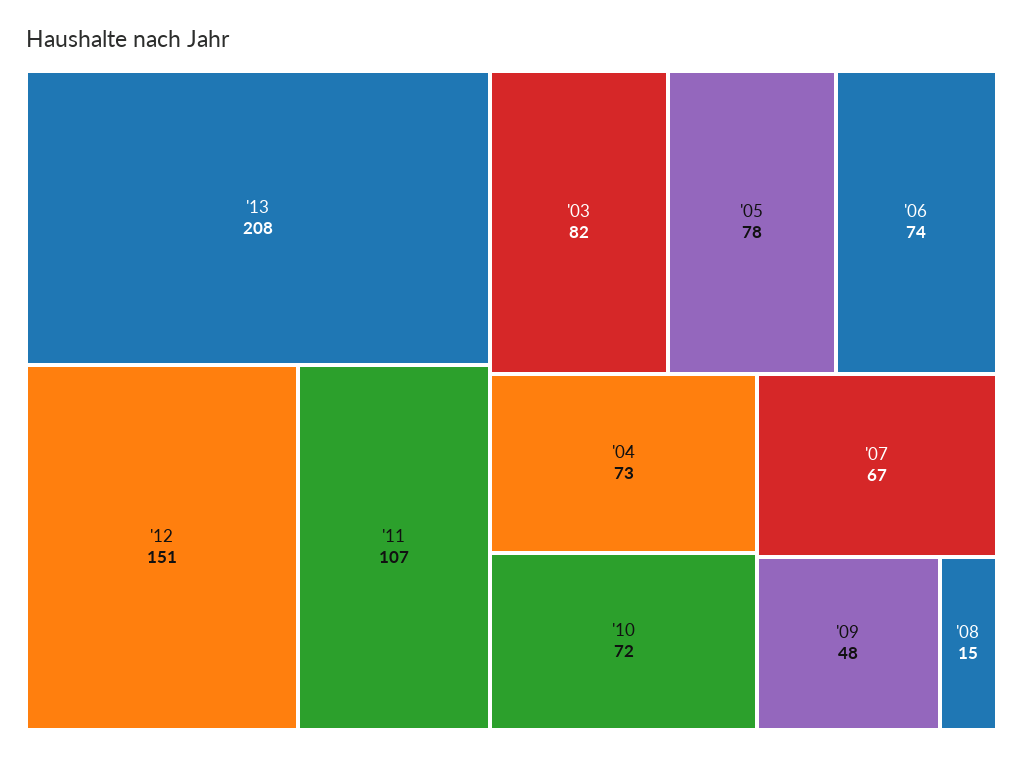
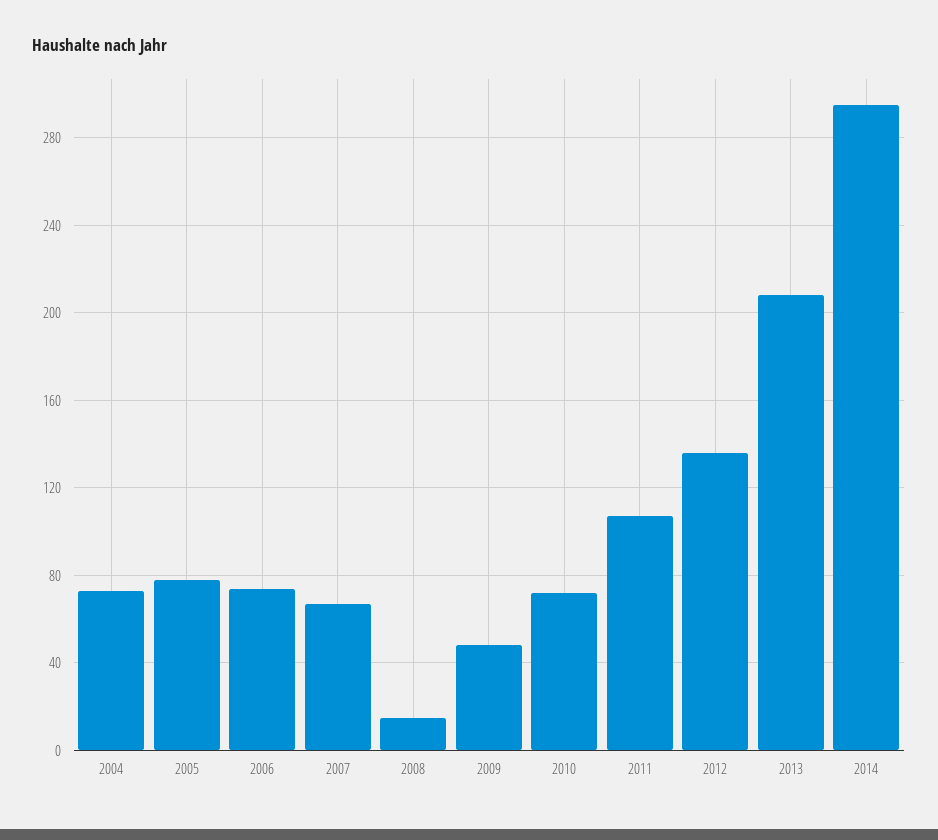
'12: 151 -> 135
'03: 82 -> none
2014: none -> 295

